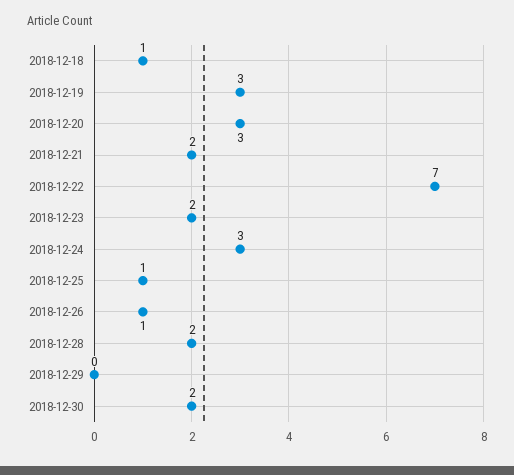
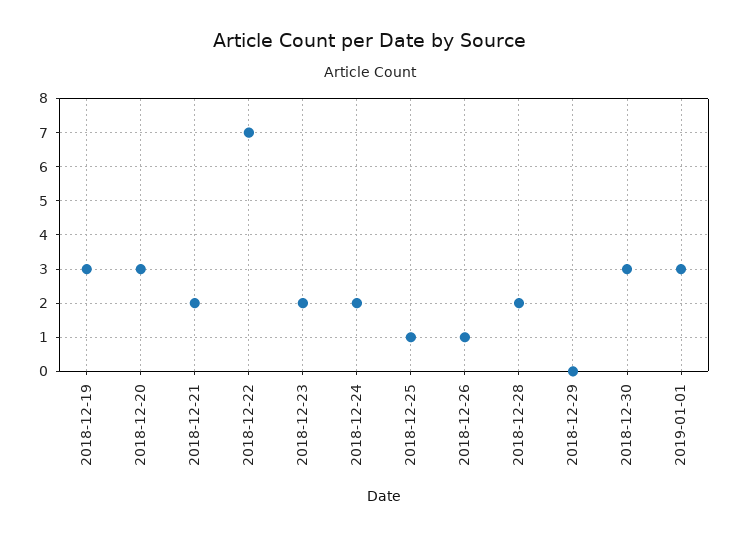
2018-12-18: 1 -> none
2018-12-24: 3 -> 2
2018-12-30: 2 -> 3
2019-01-01: none -> 3

